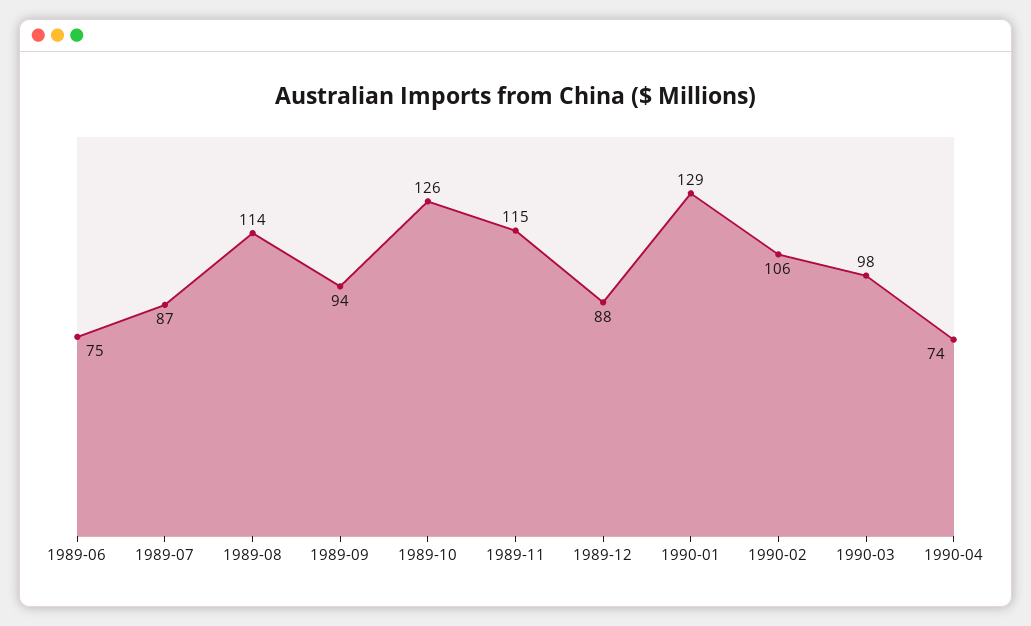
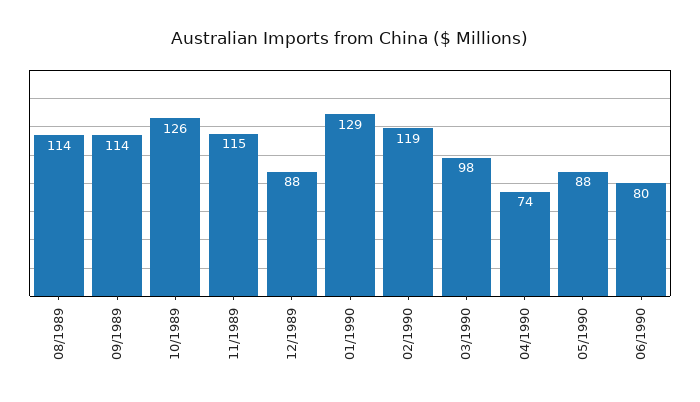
1989-06: 75 -> none
1989-07: 87 -> none
1989-09: 94 -> 114
1990-02: 106 -> 119
05/1990: none -> 88
06/1990: none -> 80

